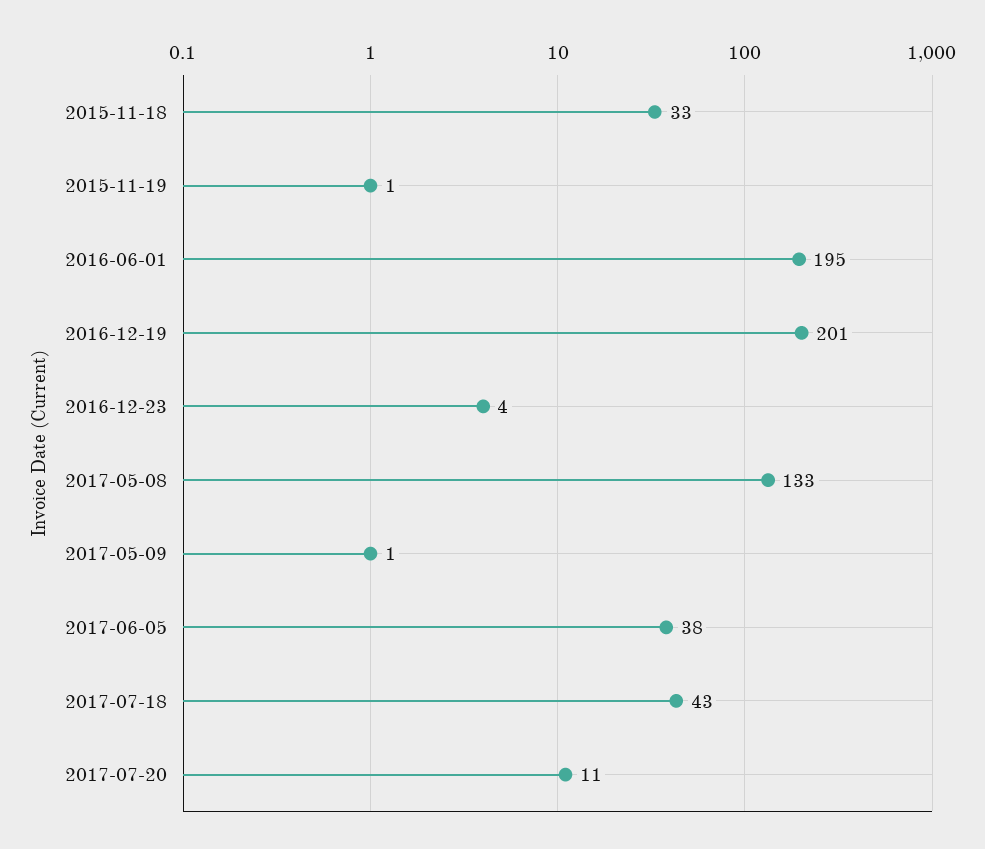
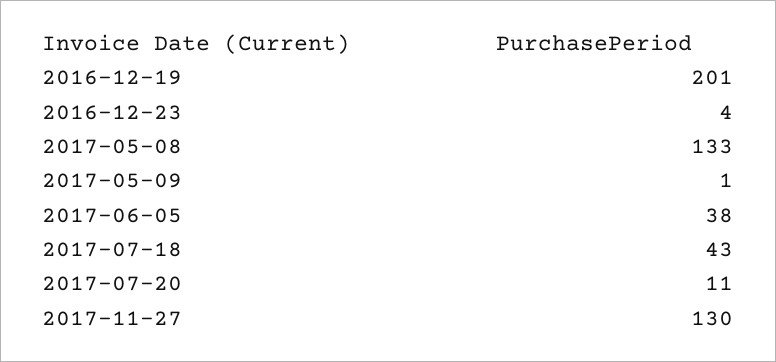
2015-11-18: 33 -> none
2015-11-19: 1 -> none
2016-06-01: 195 -> none
2017-11-27: none -> 130

